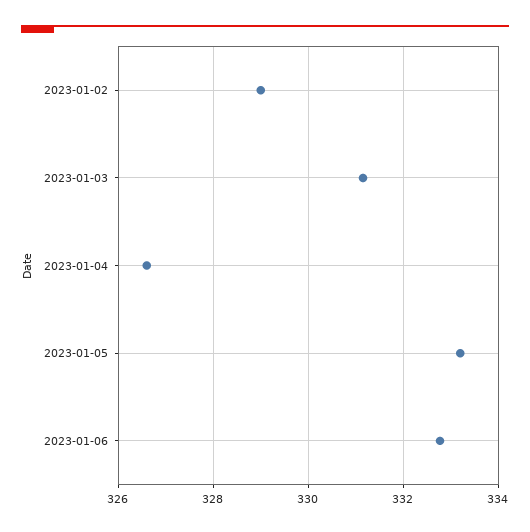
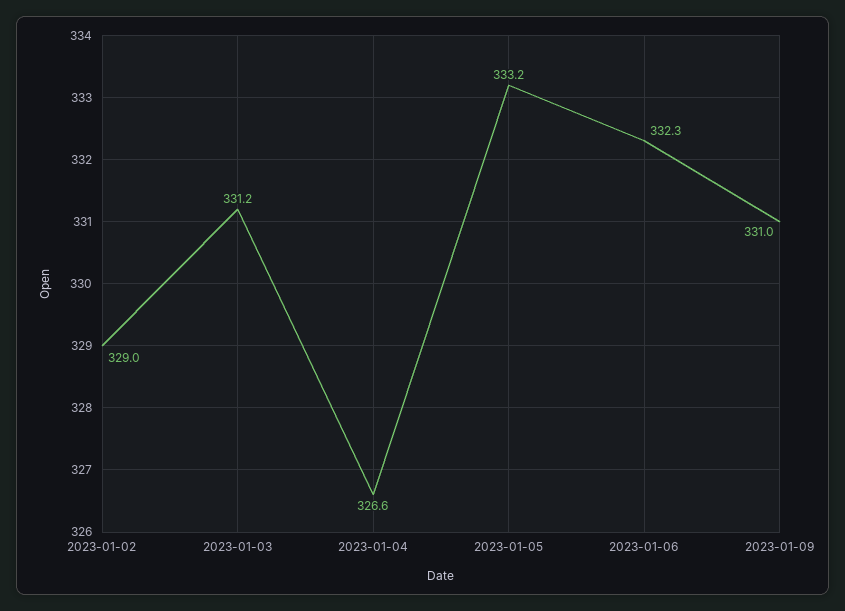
2023-01-06: 332.8 -> 332.3
2023-01-09: none -> 331

